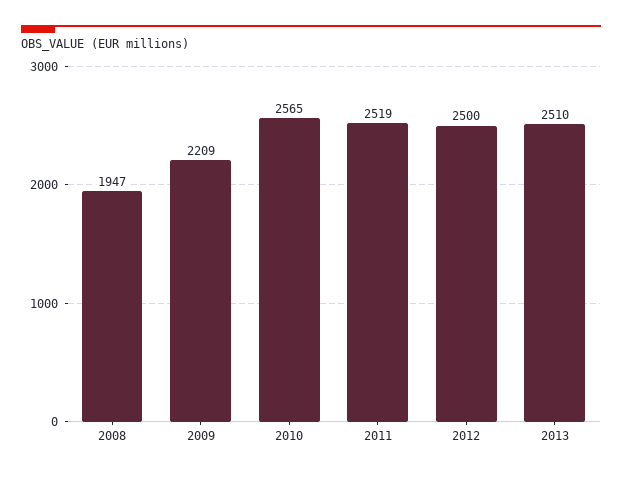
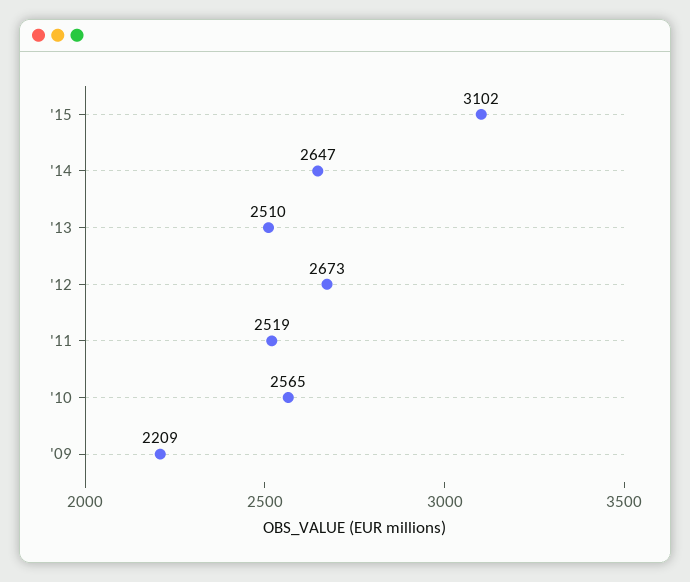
2008: 1947 -> none
2012: 2500 -> 2673
'15: none -> 3102
'14: none -> 2647

